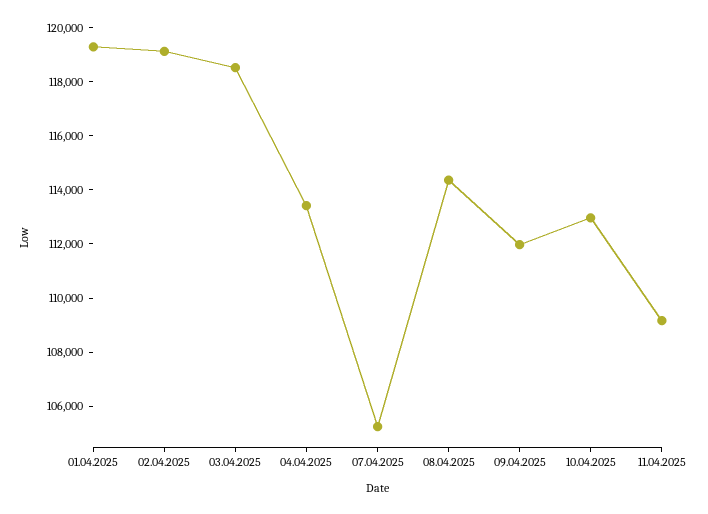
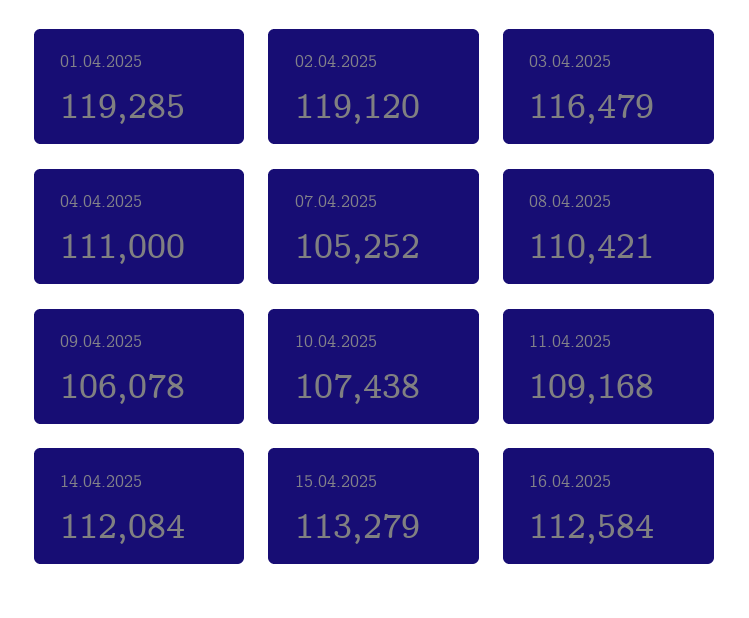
03.04.2025: 118500 -> 116479
04.04.2025: 113500 -> 111000
08.04.2025: 114500 -> 110421
09.04.2025: 112000 -> 106078
10.04.2025: 113000 -> 107438
14.04.2025: none -> 112084
15.04.2025: none -> 113279
16.04.2025: none -> 112584

